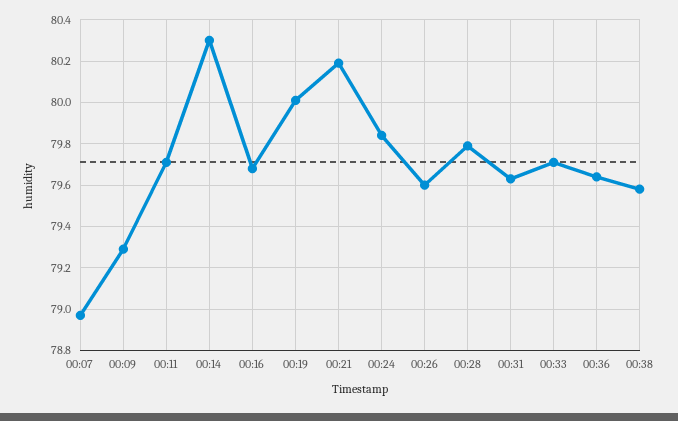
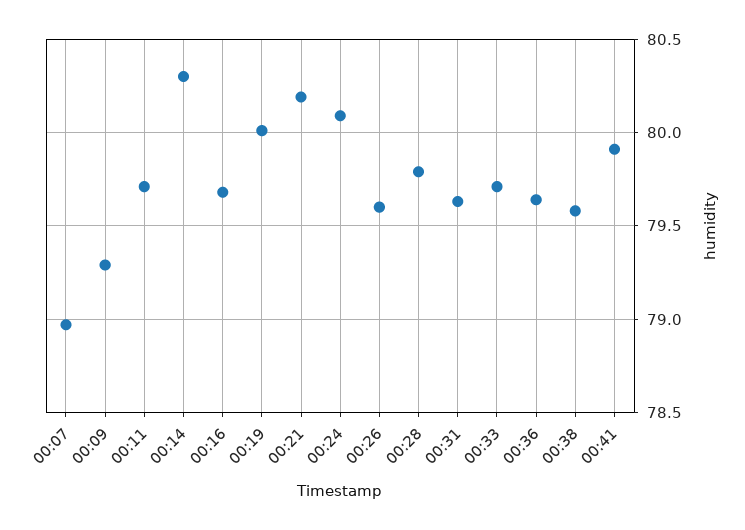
00:24: 79.85 -> 80.1
00:41: none -> 79.9

